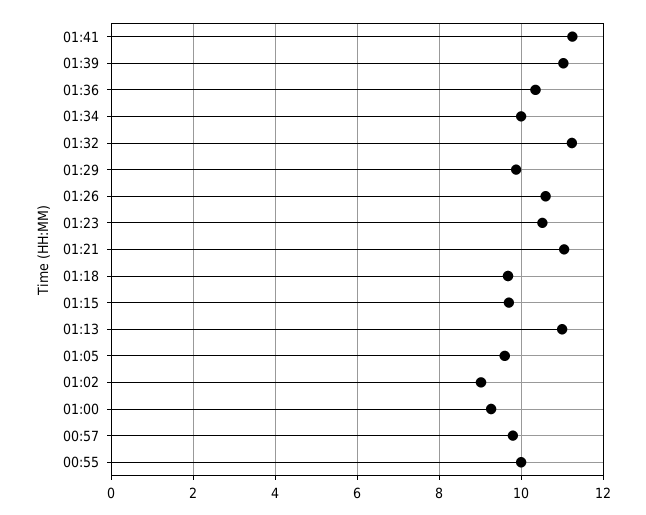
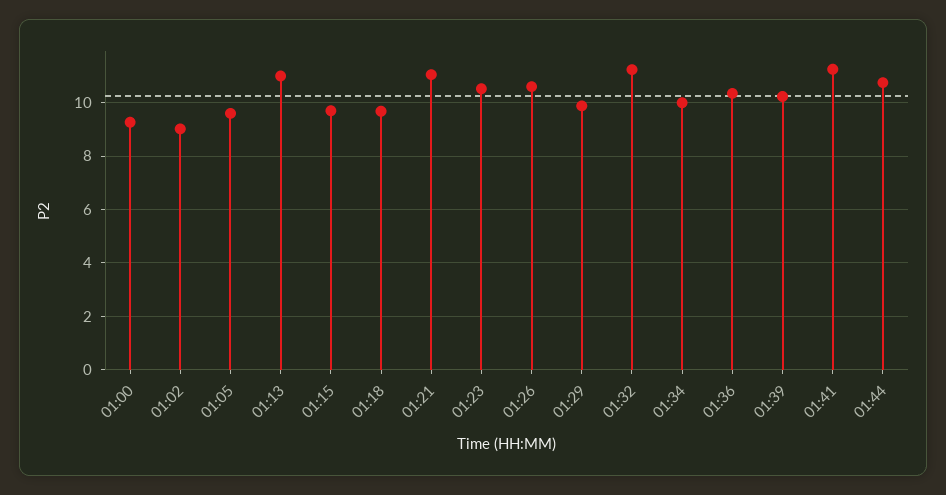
01:39: 11 -> 10.25
00:57: 9.8 -> none
00:55: 10 -> none
01:44: none -> 10.75

